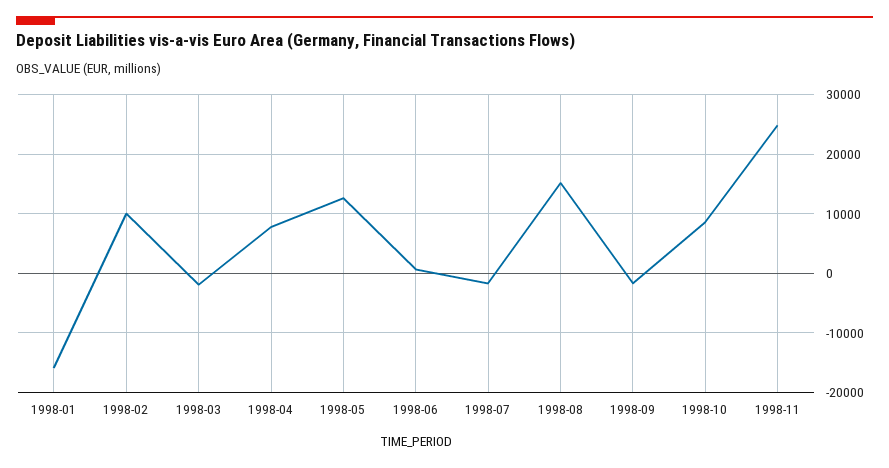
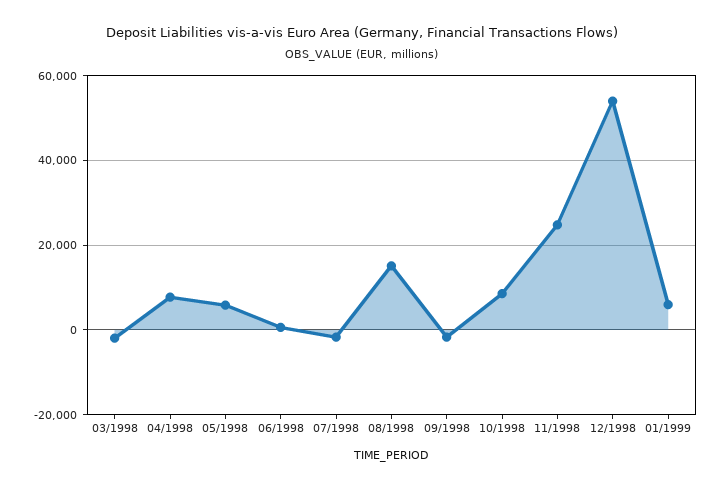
1998-01: -16000 -> none
1998-02: 10000 -> none
1998-05: 12000 -> 6000
12/1998: none -> 54000
01/1999: none -> 6000

